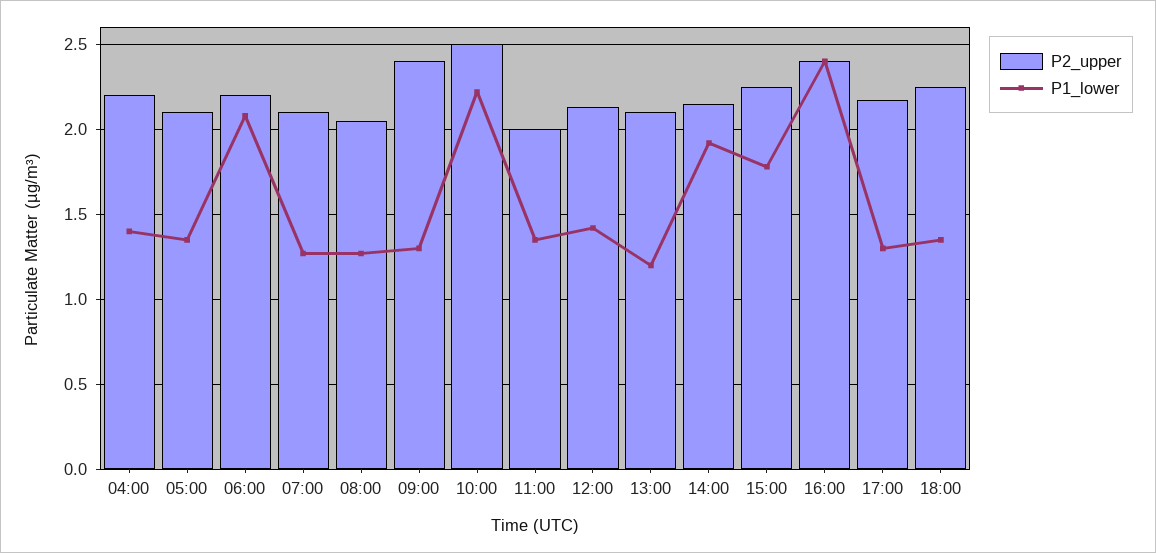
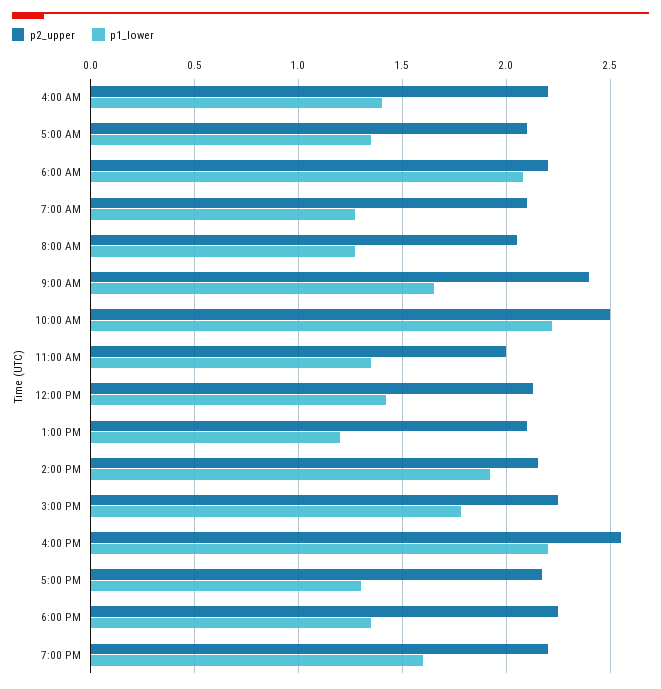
P1_lower, 09:00: 1.3 -> 1.65
P2_upper, 16:00: 2.4 -> 2.55
P1_lower, 16:00: 2.4 -> 2.2
P2_upper, 7:00 PM: none -> 2.2
P1_lower, 7:00 PM: none -> 1.6

